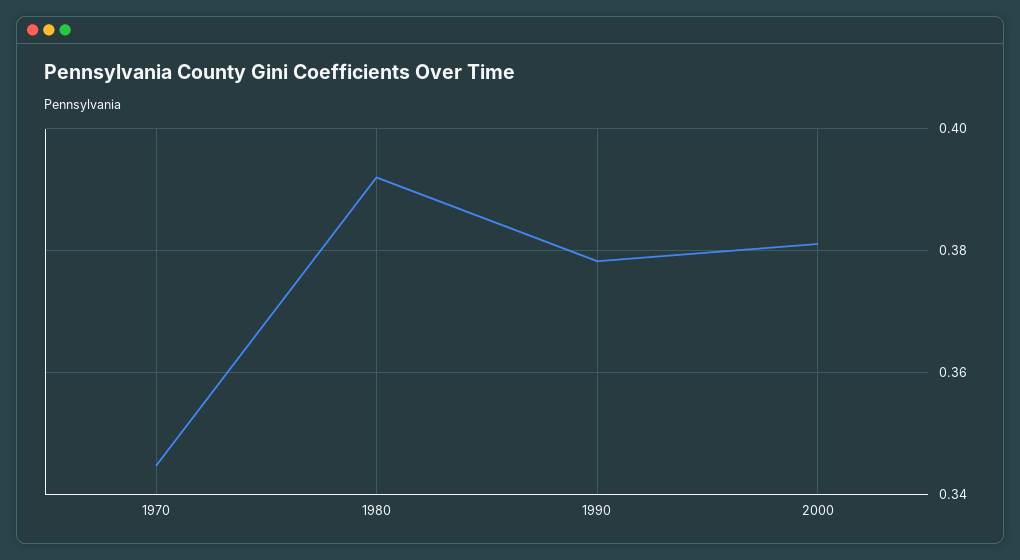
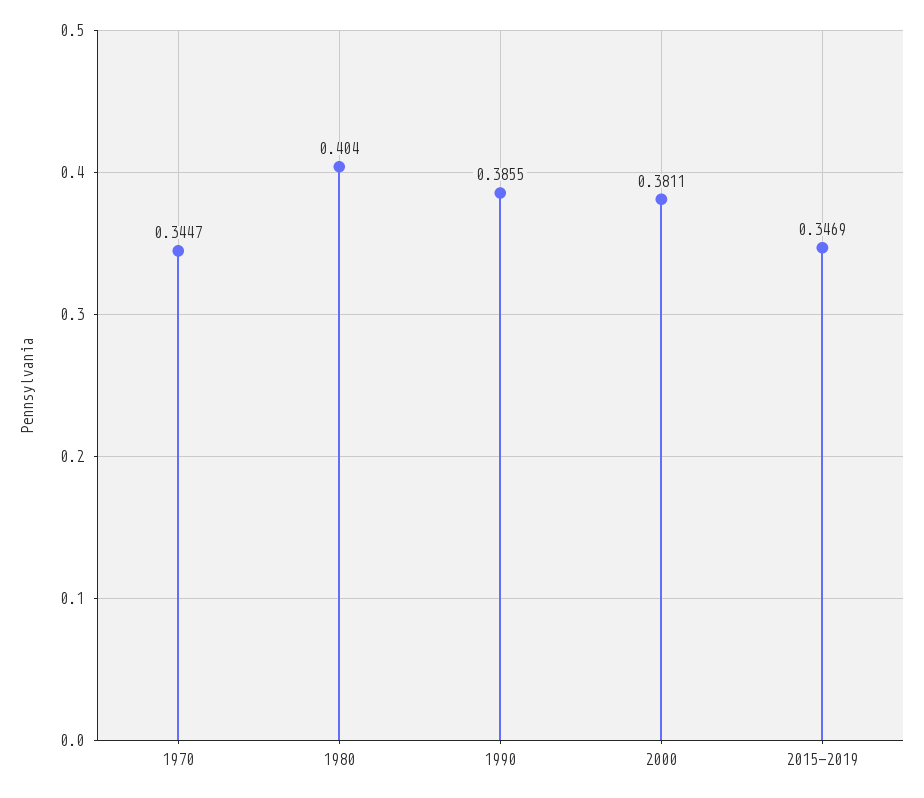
1980: 0.392 -> 0.404
1990: 0.378 -> 0.3855
2015-2019: none -> 0.3469

